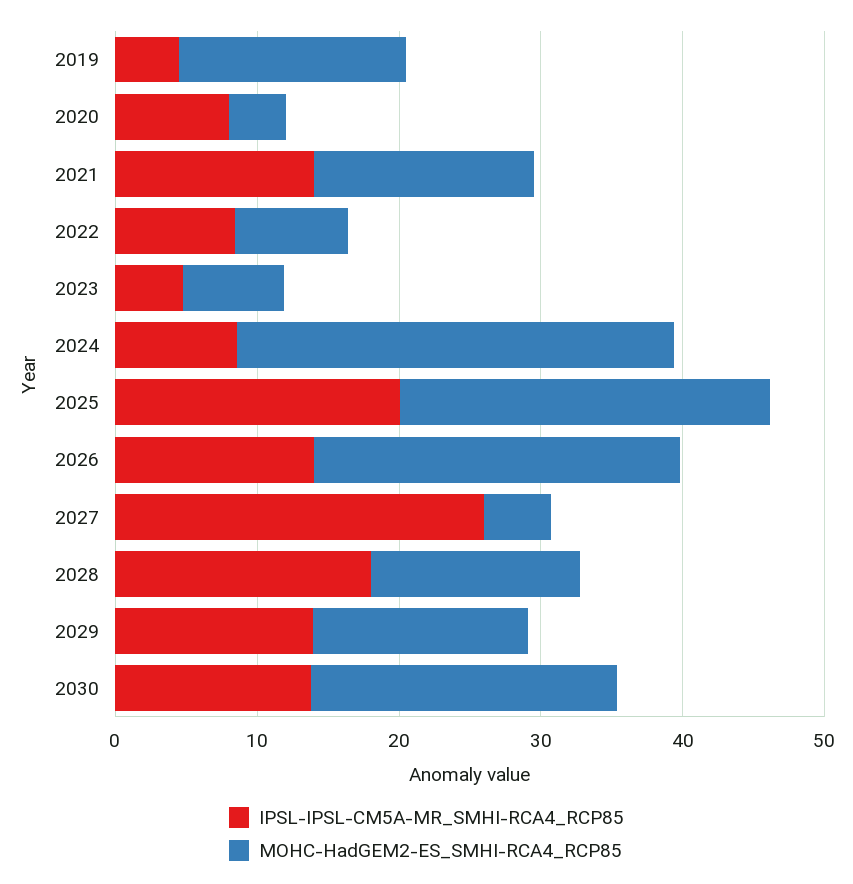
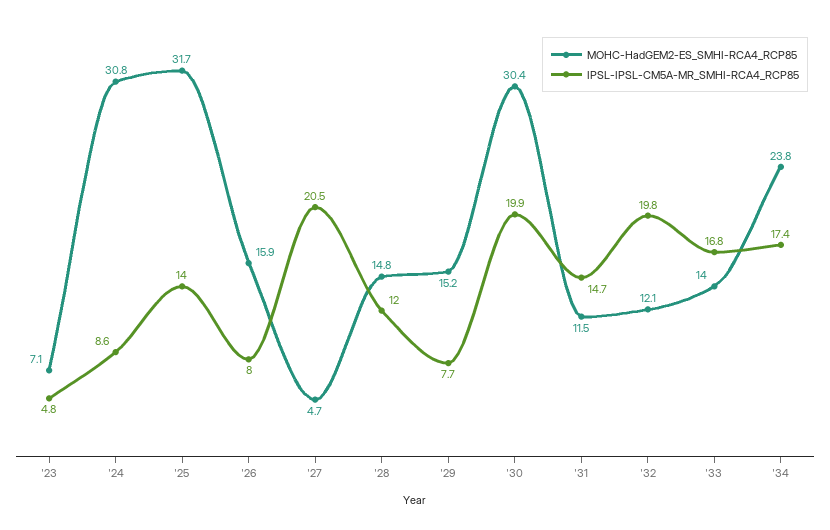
IPSL-IPSL-CM5A-MR_SMHI-RCA4_RCP85, 2019: 4 -> none
MOHC-HadGEM2-ES_SMHI-RCA4_RCP85, 2019: 16 -> none
IPSL-IPSL-CM5A-MR_SMHI-RCA4_RCP85, 2020: 8 -> none
MOHC-HadGEM2-ES_SMHI-RCA4_RCP85, 2020: 4 -> none
IPSL-IPSL-CM5A-MR_SMHI-RCA4_RCP85, 2021: 14 -> none
MOHC-HadGEM2-ES_SMHI-RCA4_RCP85, 2021: 16 -> none
IPSL-IPSL-CM5A-MR_SMHI-RCA4_RCP85, 2022: 8 -> none
MOHC-HadGEM2-ES_SMHI-RCA4_RCP85, 2022: 8 -> none
IPSL-IPSL-CM5A-MR_SMHI-RCA4_RCP85, 2025: 20 -> 14
MOHC-HadGEM2-ES_SMHI-RCA4_RCP85, 2025: 26 -> 31.7
IPSL-IPSL-CM5A-MR_SMHI-RCA4_RCP85, 2026: 14 -> 8
MOHC-HadGEM2-ES_SMHI-RCA4_RCP85, 2026: 26 -> 15.9
IPSL-IPSL-CM5A-MR_SMHI-RCA4_RCP85, 2027: 26 -> 20.5
IPSL-IPSL-CM5A-MR_SMHI-RCA4_RCP85, 2028: 18 -> 12
IPSL-IPSL-CM5A-MR_SMHI-RCA4_RCP85, 2029: 14 -> 7.7
IPSL-IPSL-CM5A-MR_SMHI-RCA4_RCP85, 2030: 14 -> 19.9
MOHC-HadGEM2-ES_SMHI-RCA4_RCP85, 2030: 22 -> 30.4
MOHC-HadGEM2-ES_SMHI-RCA4_RCP85, '31: none -> 11.5
IPSL-IPSL-CM5A-MR_SMHI-RCA4_RCP85, '31: none -> 14.7
MOHC-HadGEM2-ES_SMHI-RCA4_RCP85, '32: none -> 12.1
IPSL-IPSL-CM5A-MR_SMHI-RCA4_RCP85, '32: none -> 19.8
MOHC-HadGEM2-ES_SMHI-RCA4_RCP85, '33: none -> 14
IPSL-IPSL-CM5A-MR_SMHI-RCA4_RCP85, '33: none -> 16.8
MOHC-HadGEM2-ES_SMHI-RCA4_RCP85, '34: none -> 23.8
IPSL-IPSL-CM5A-MR_SMHI-RCA4_RCP85, '34: none -> 17.4

